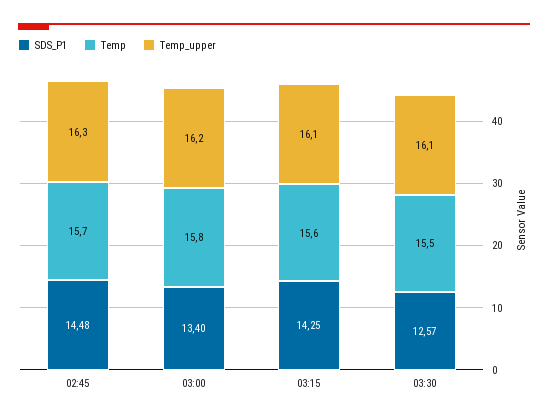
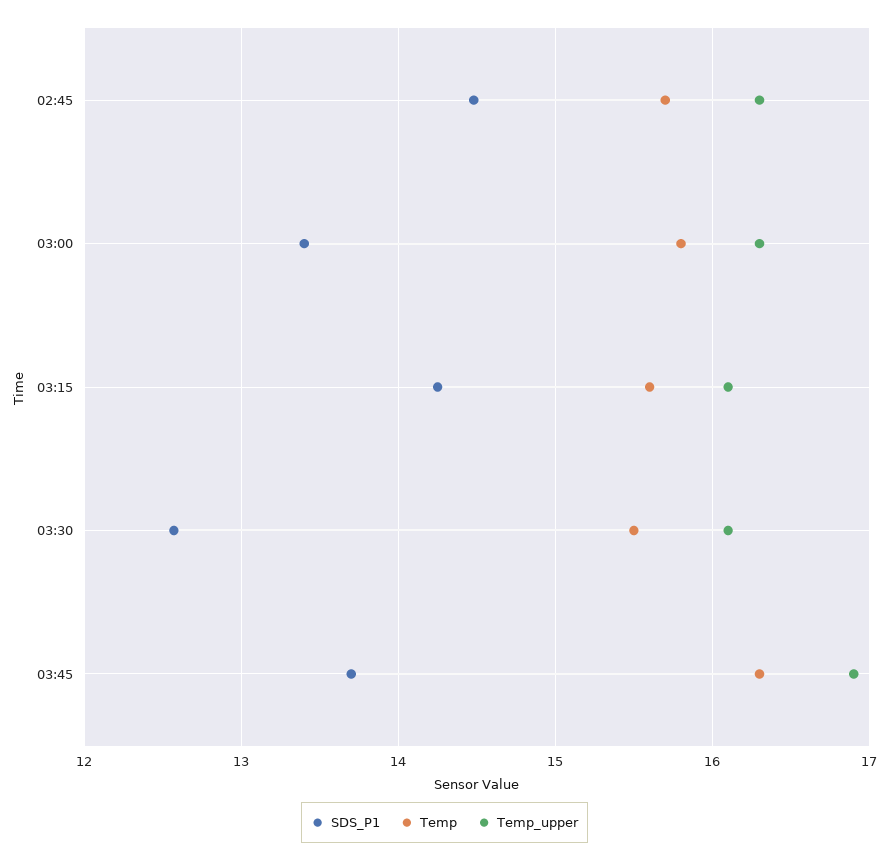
Temp_upper, 03:00: 16.2 -> 16.3
SDS_P1, 03:45: none -> 13.7
Temp, 03:45: none -> 16.3
Temp_upper, 03:45: none -> 16.9

